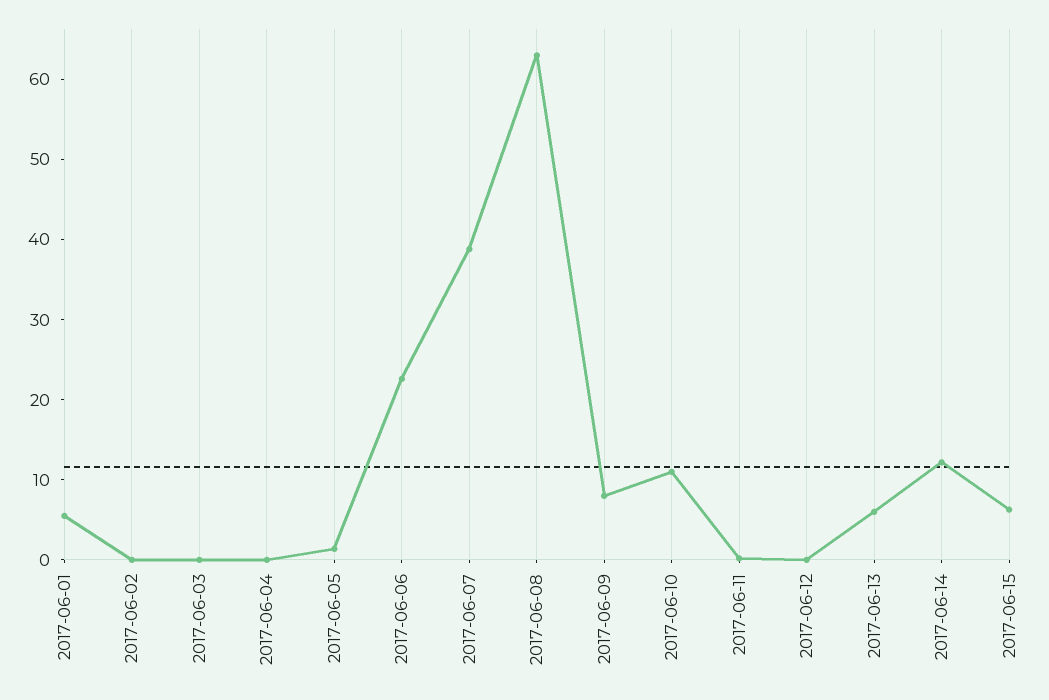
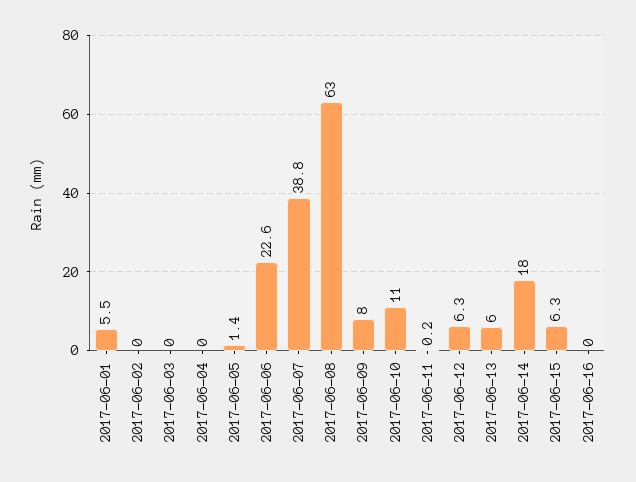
2017-06-12: 0 -> 6.3
2017-06-14: 12 -> 18
2017-06-16: none -> 0

